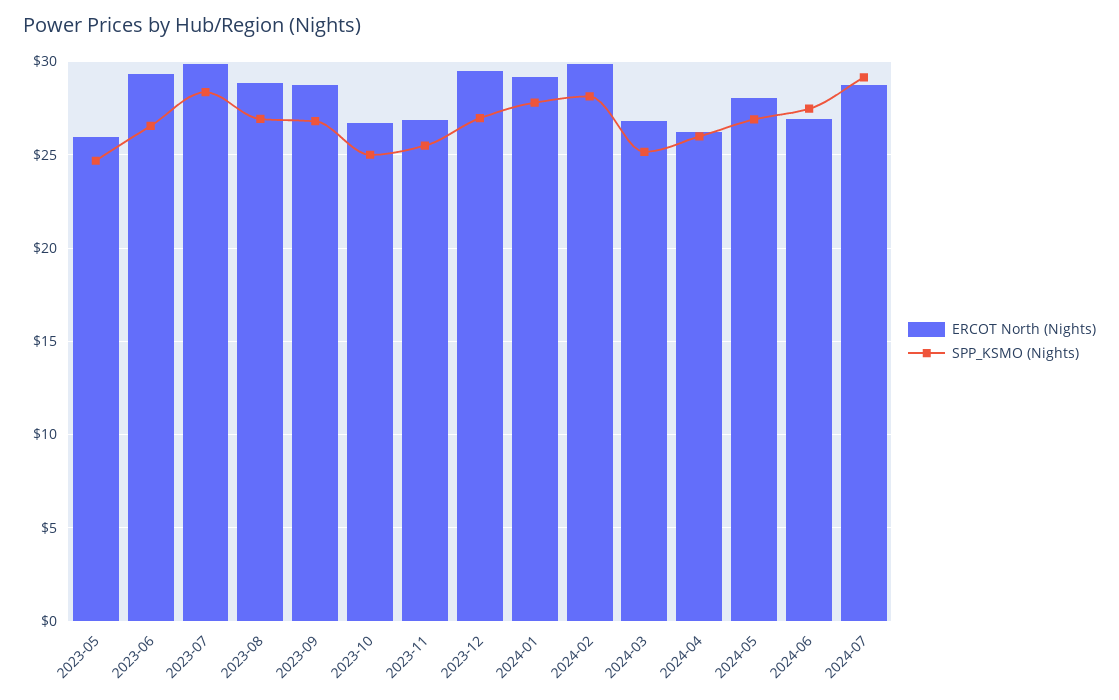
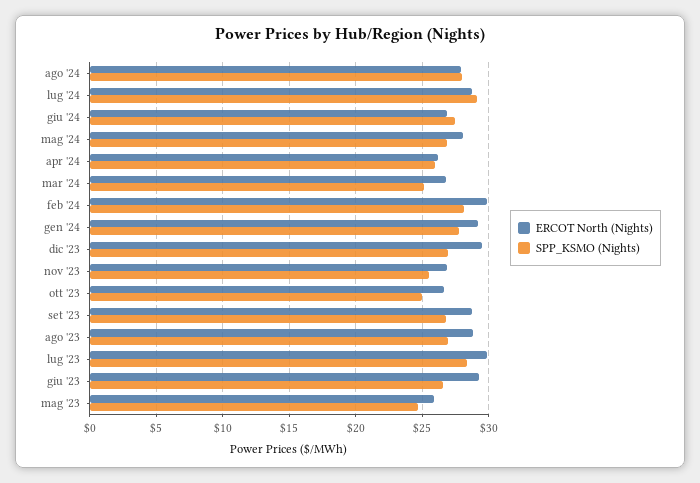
ERCOT North (Nights), ago '24: none -> 28
SPP_KSMO (Nights), ago '24: none -> 28

